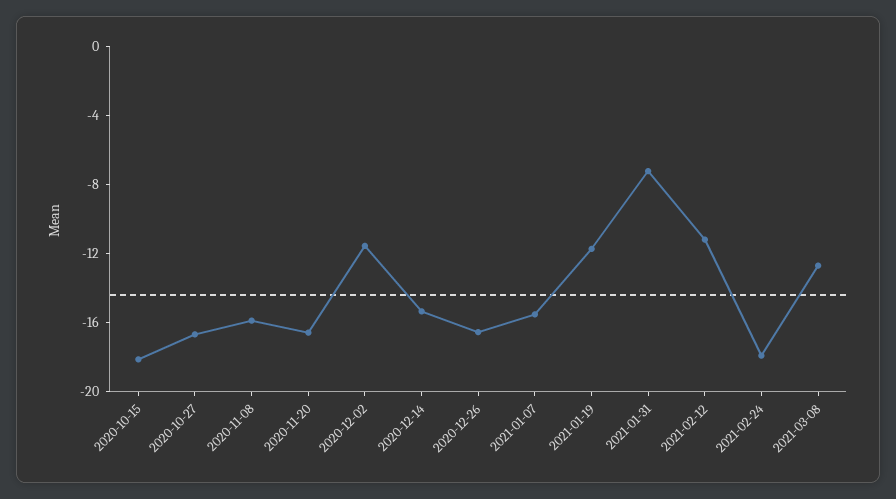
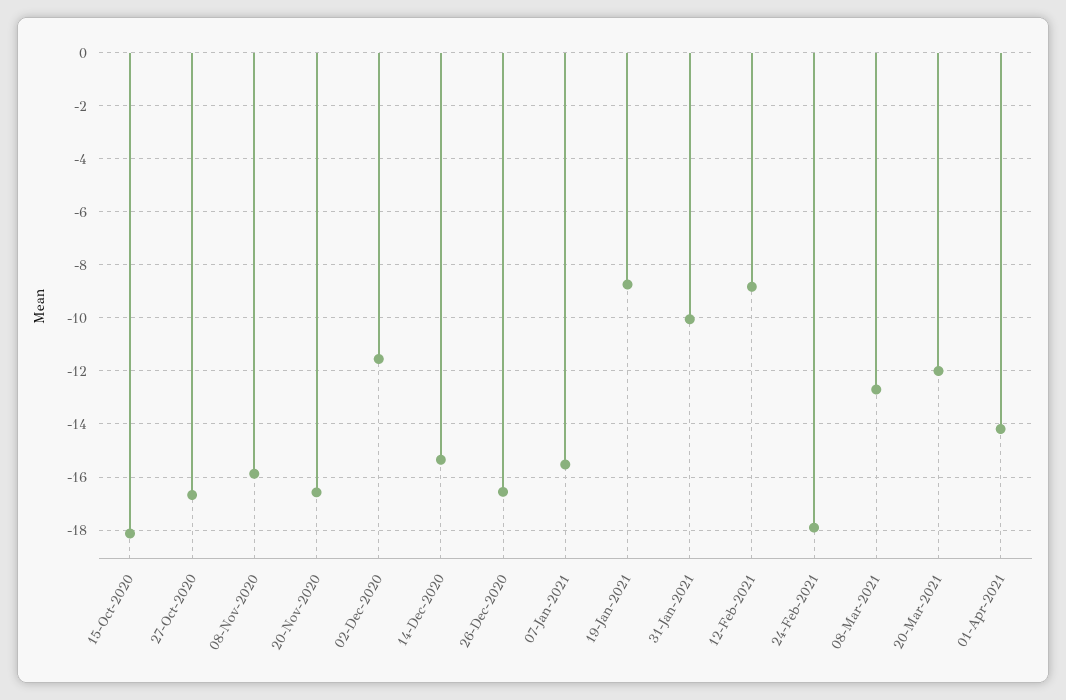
2021-01-19: -12 -> -8.75
2021-01-31: -7 -> -10
2021-02-12: -11 -> -8.75
20-Mar-2021: none -> -12
01-Apr-2021: none -> -14.25

